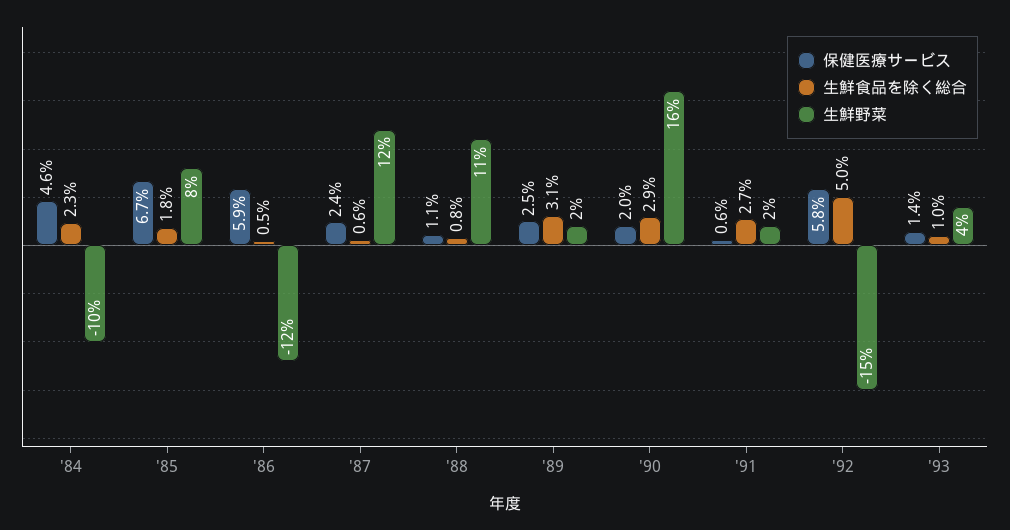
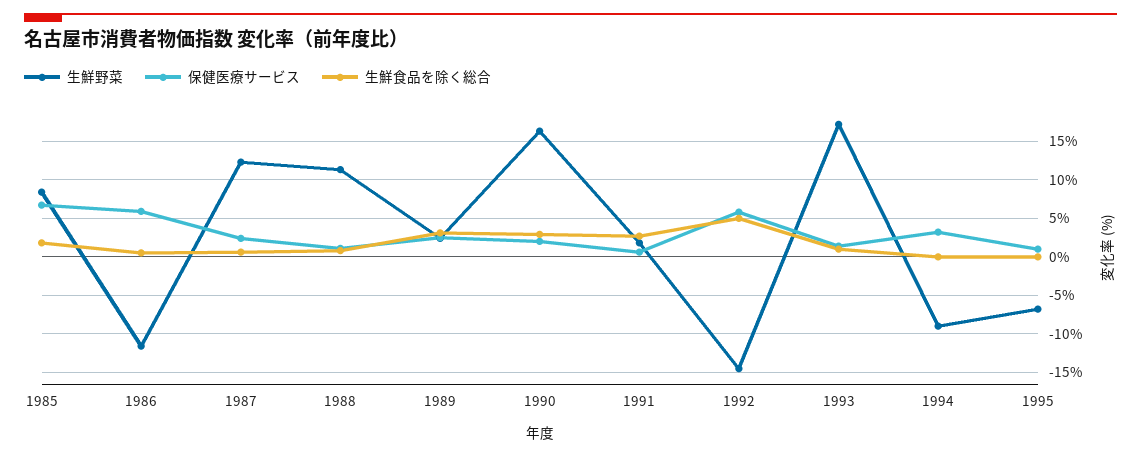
保健医療サービス, '84: 4.6 -> none
生鮮食品を除く総合, '84: 2.3 -> none
生鮮野菜, '84: -10 -> none
生鮮野菜, '93: 4 -> 17
生鮮野菜, 1994: none -> -9
保健医療サービス, 1994: none -> 3
生鮮食品を除く総合, 1994: none -> 0
生鮮野菜, 1995: none -> -7
保健医療サービス, 1995: none -> 1
生鮮食品を除く総合, 1995: none -> 0

